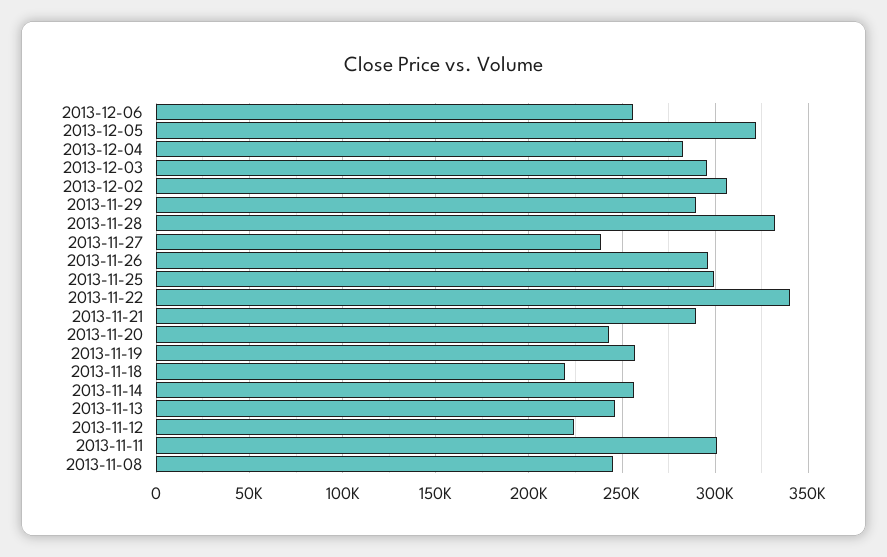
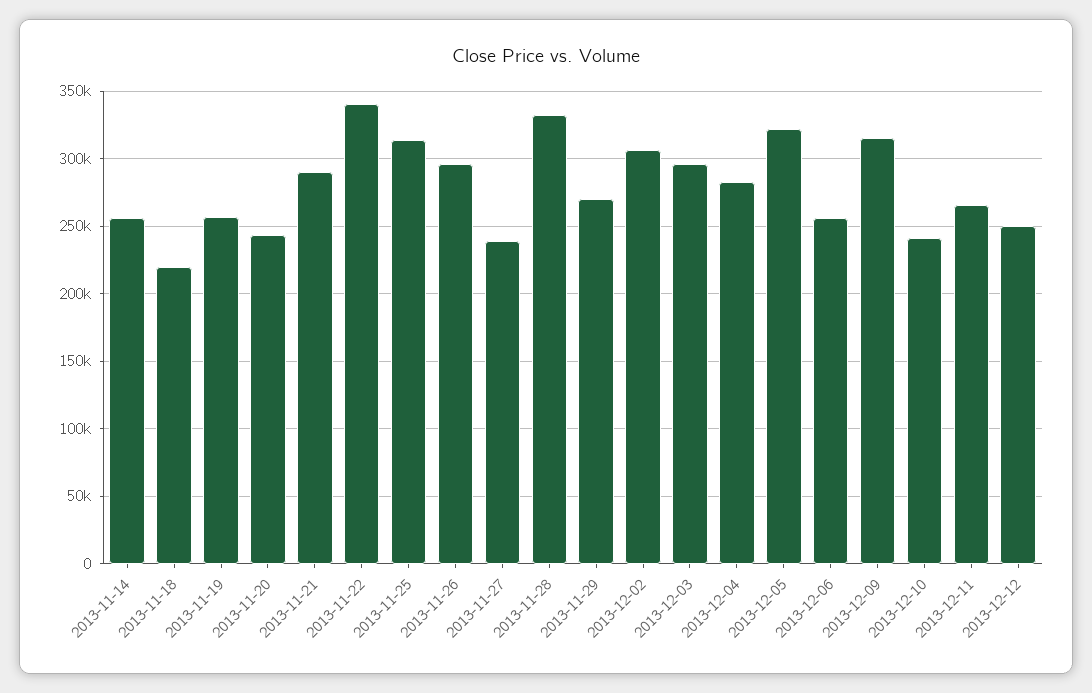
2013-11-29: 290000 -> 270000
2013-11-25: 300000 -> 315000
2013-11-13: 245000 -> none
2013-11-12: 225000 -> none
2013-11-11: 300000 -> none
2013-11-08: 245000 -> none
2013-12-09: none -> 315000
2013-12-10: none -> 240000
2013-12-11: none -> 265000
2013-12-12: none -> 250000

